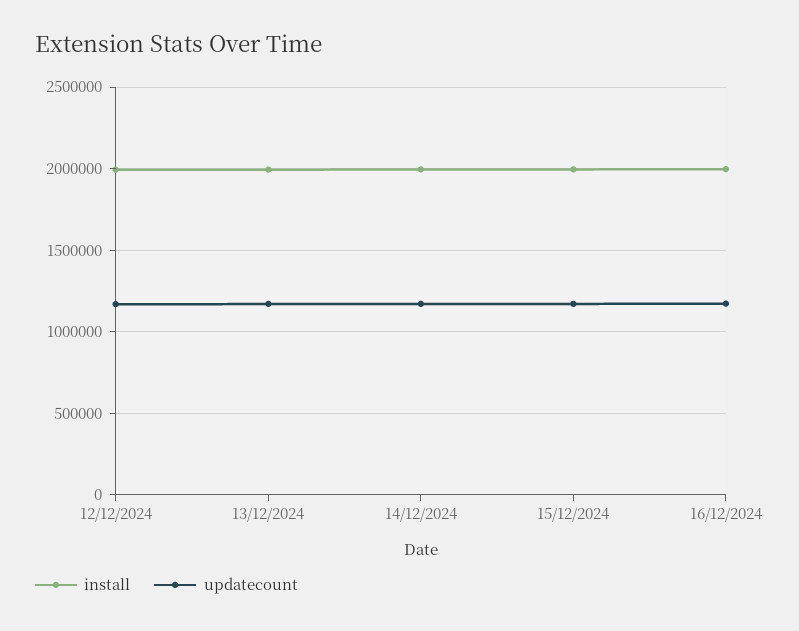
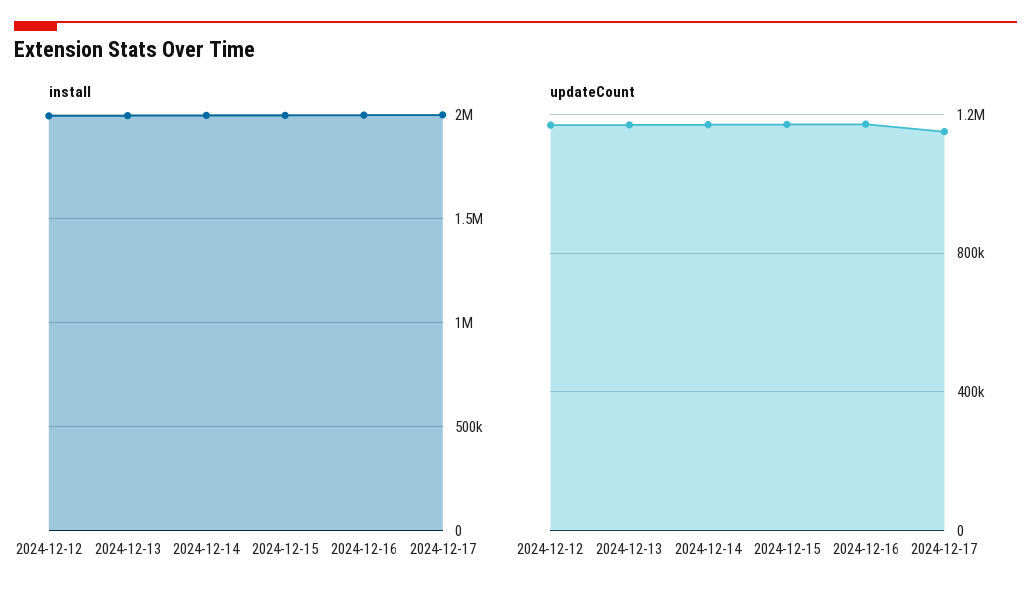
install, 2024-12-17: none -> 2000000
updatecount, 2024-12-17: none -> 1150000

